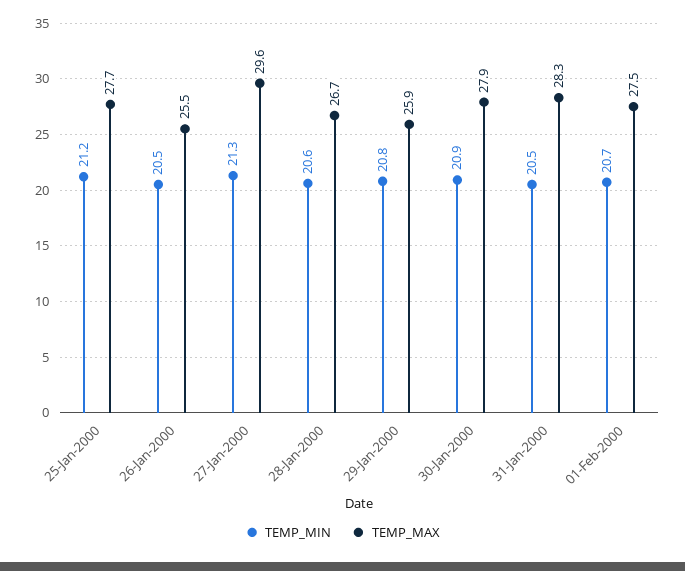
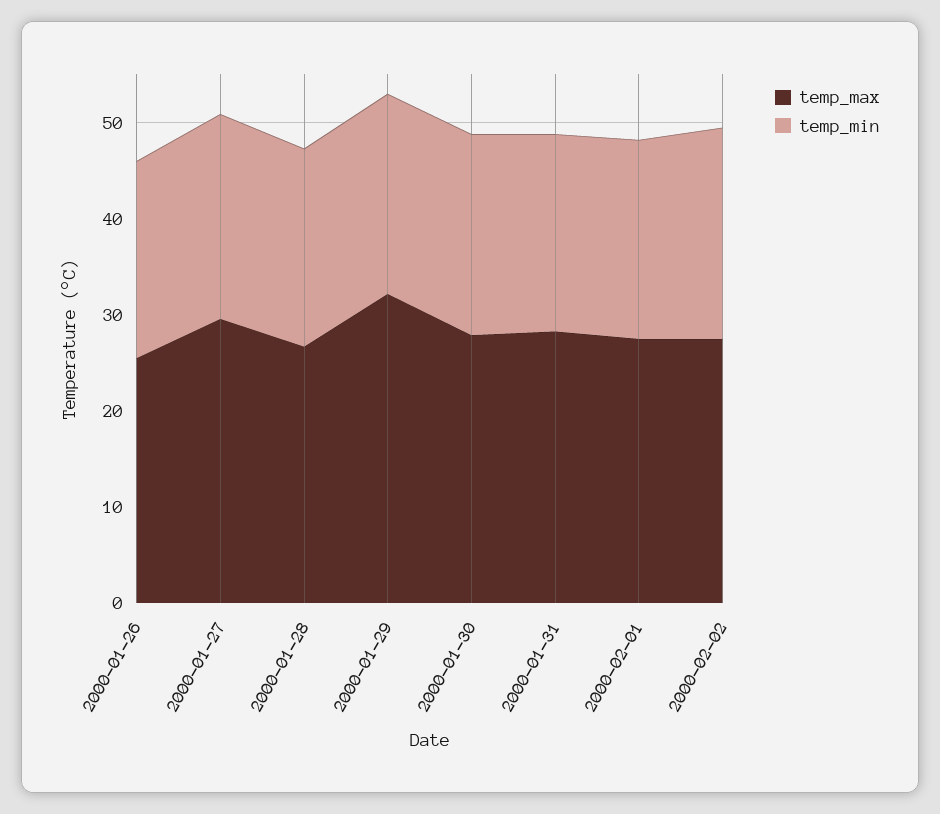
TEMP_MIN, 25-Jan-2000: 21.2 -> none
TEMP_MAX, 25-Jan-2000: 27.7 -> none
TEMP_MAX, 29-Jan-2000: 25.9 -> 32
TEMP_MAX, 2000-02-02: none -> 28
TEMP_MIN, 2000-02-02: none -> 22

